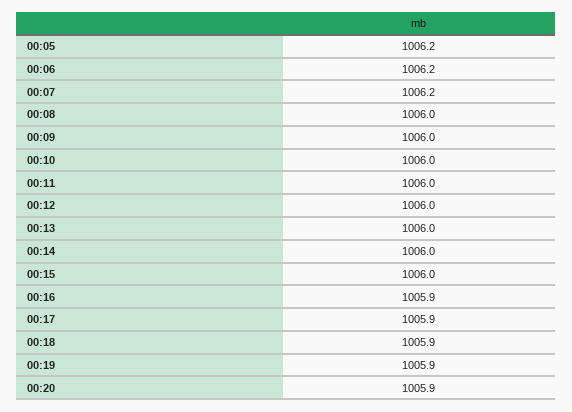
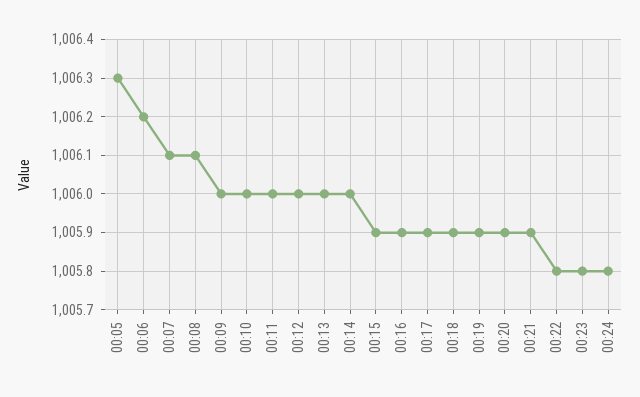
00:05: 1006.2 -> 1006.3
00:07: 1006.2 -> 1006.1
00:08: 1006 -> 1006.1
00:15: 1006 -> 1005.9
00:21: none -> 1005.9
00:22: none -> 1005.8
00:23: none -> 1005.8
00:24: none -> 1005.8

